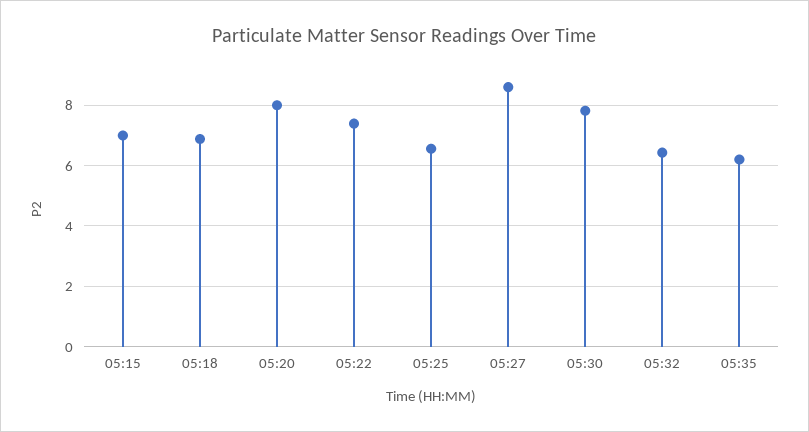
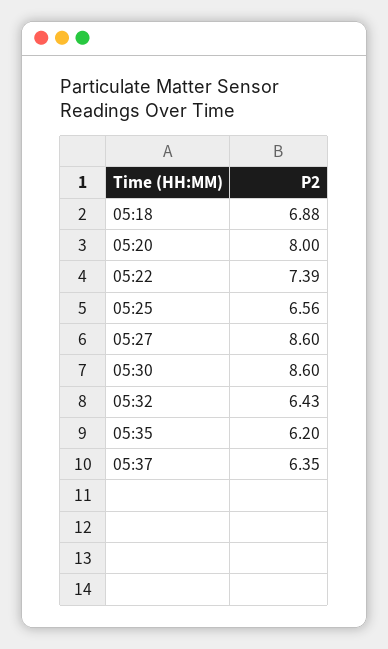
05:15: 7 -> none
05:30: 7.8 -> 8.6
05:37: none -> 6.35

